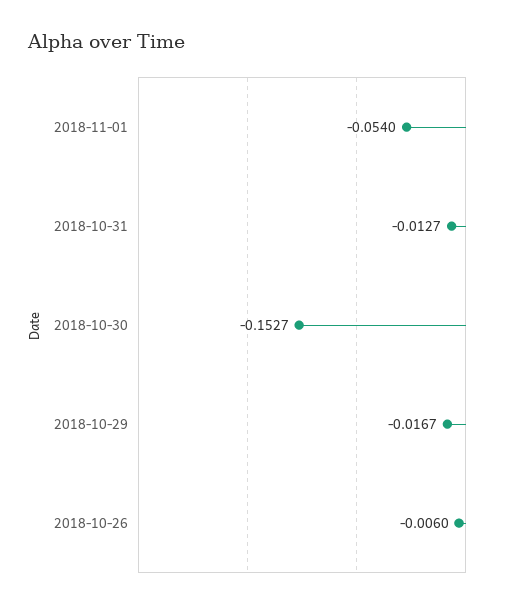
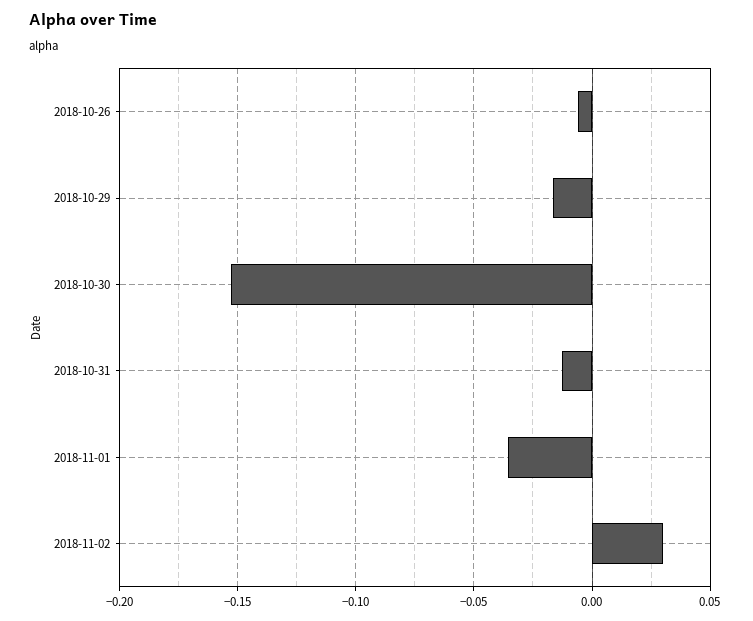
2018-11-01: -0.054 -> -0.035
2018-11-02: none -> 0.03

